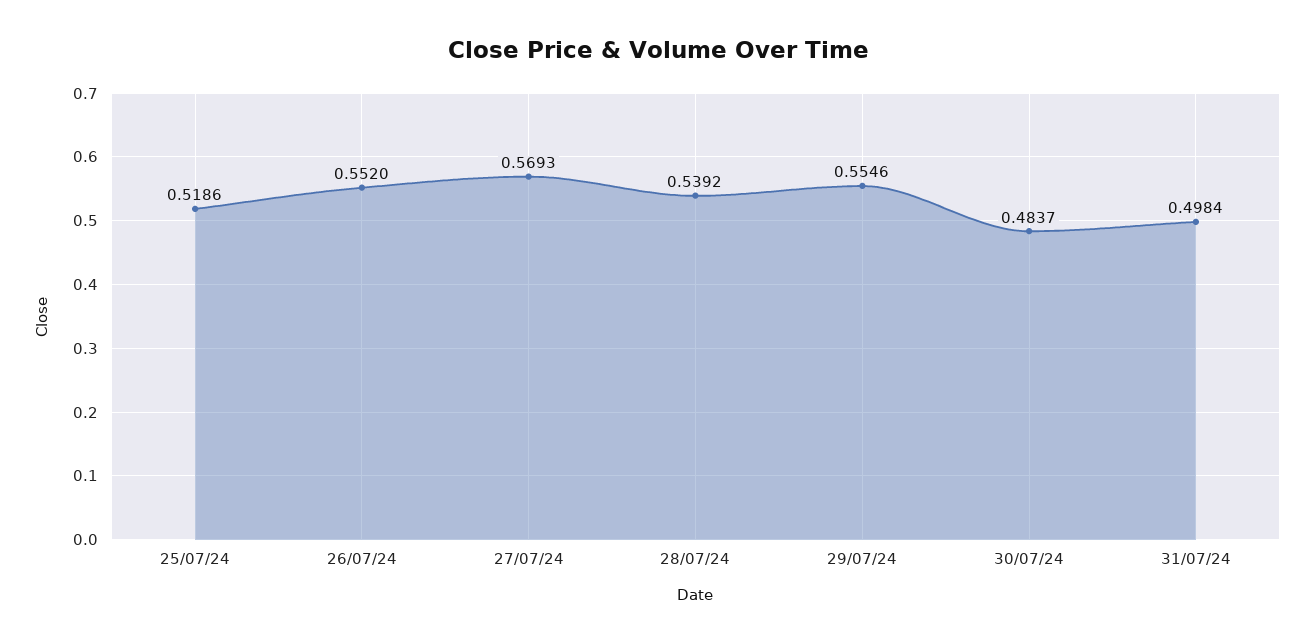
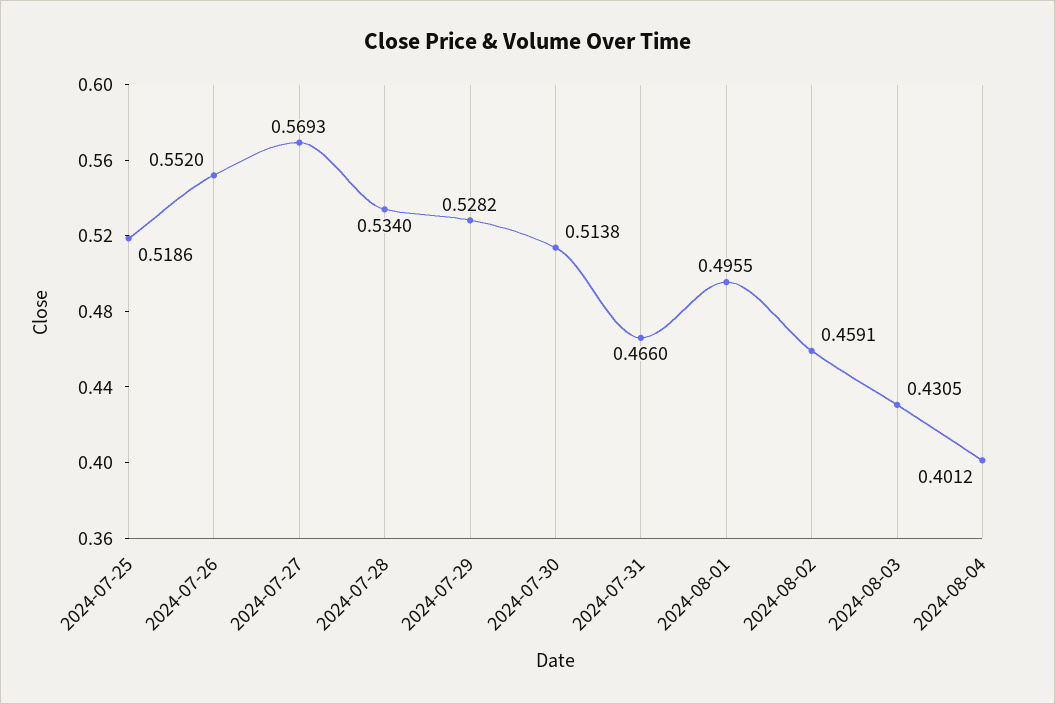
28/07/24: 0.5392 -> 0.534
29/07/24: 0.5546 -> 0.5282
30/07/24: 0.4837 -> 0.5138
31/07/24: 0.4984 -> 0.466
2024-08-01: none -> 0.4955
2024-08-02: none -> 0.4591
2024-08-03: none -> 0.4305
2024-08-04: none -> 0.4012

